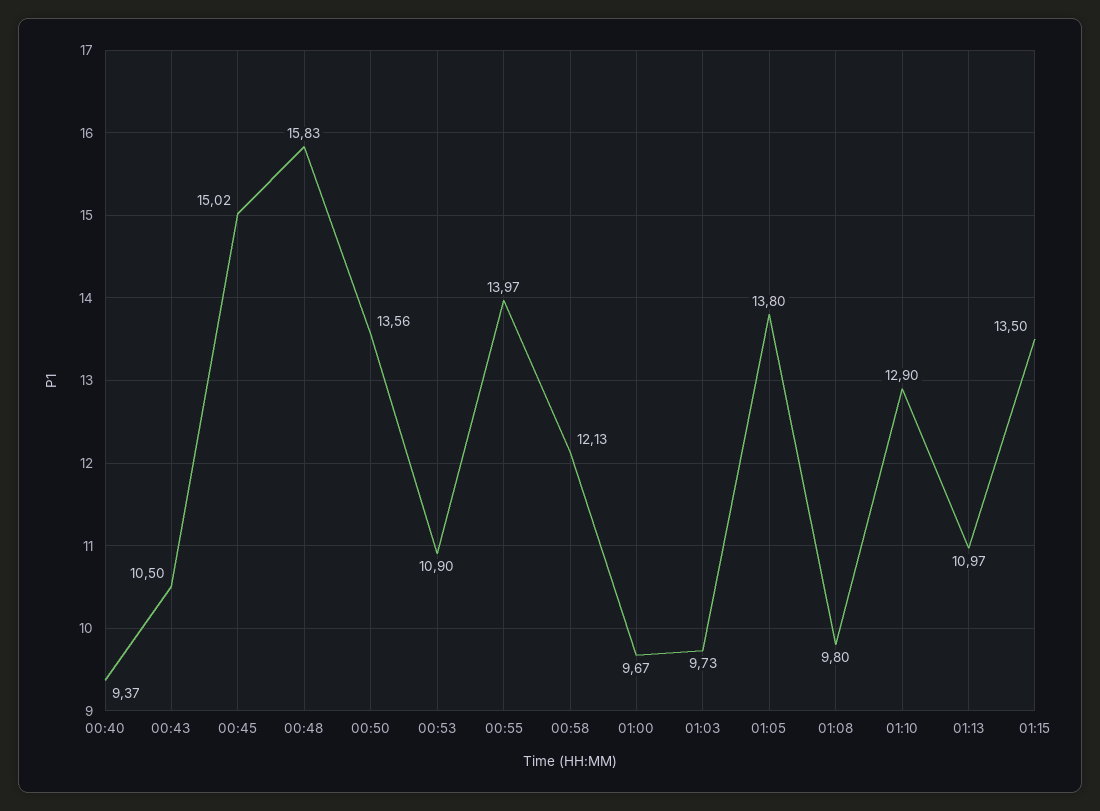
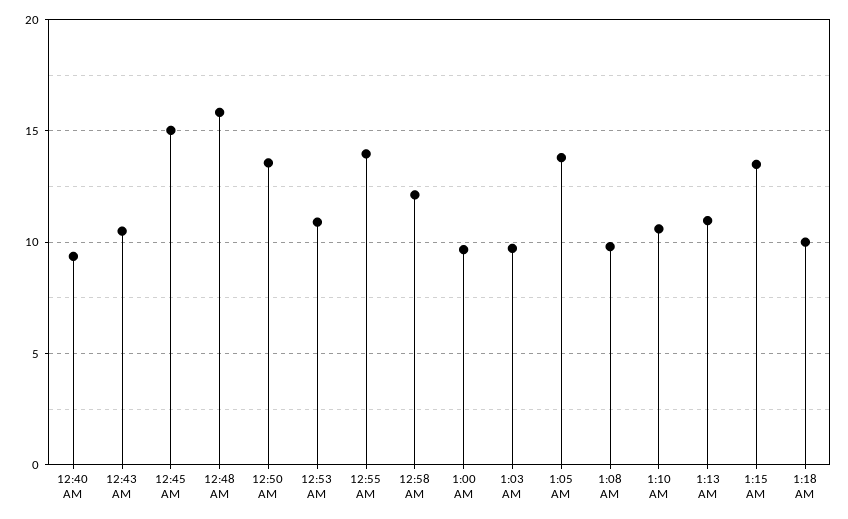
01:10: 12.9 -> 10.5
1:18 AM: none -> 10

